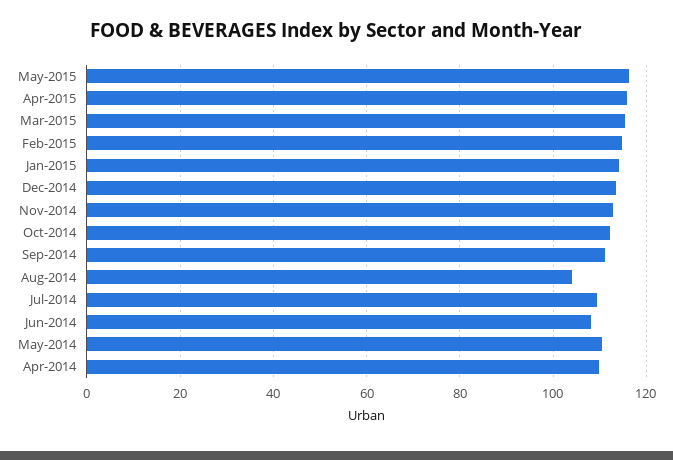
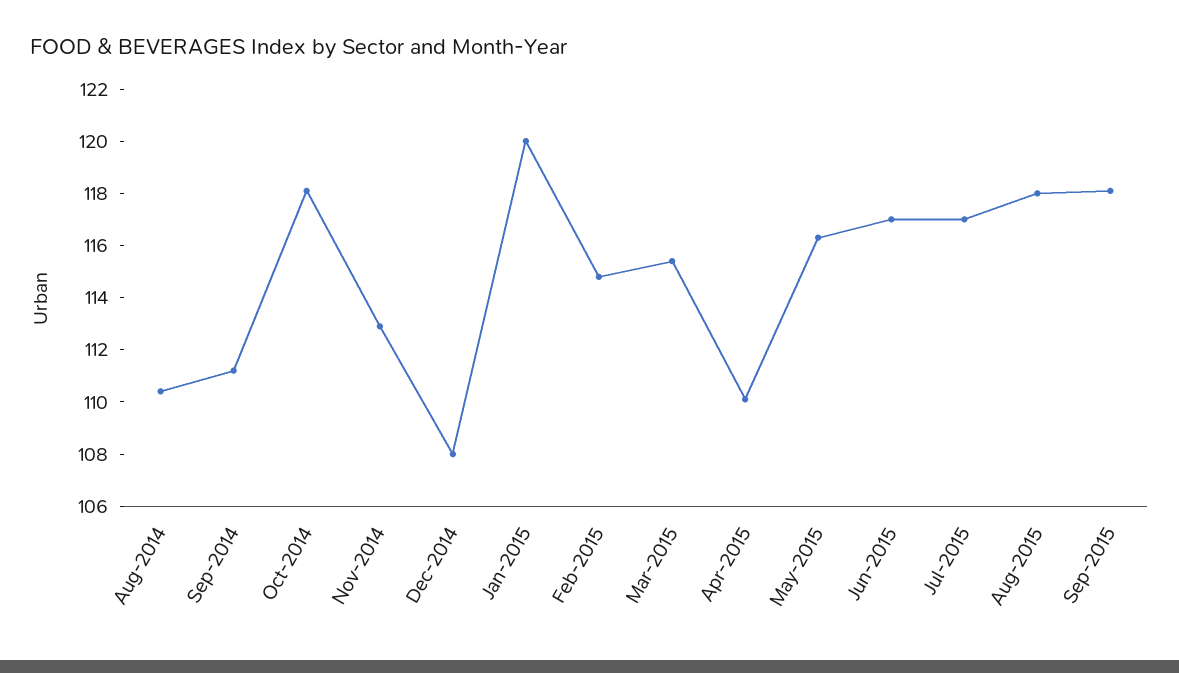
Apr-2015: 116 -> 110
Jan-2015: 114 -> 120
Dec-2014: 114 -> 108
Oct-2014: 112 -> 118
Aug-2014: 104 -> 110.5
Jul-2014: 110 -> none
Jun-2014: 108 -> none
May-2014: 110 -> none
Apr-2014: 110 -> none
Jun-2015: none -> 117
Jul-2015: none -> 117
Aug-2015: none -> 118
Sep-2015: none -> 118

